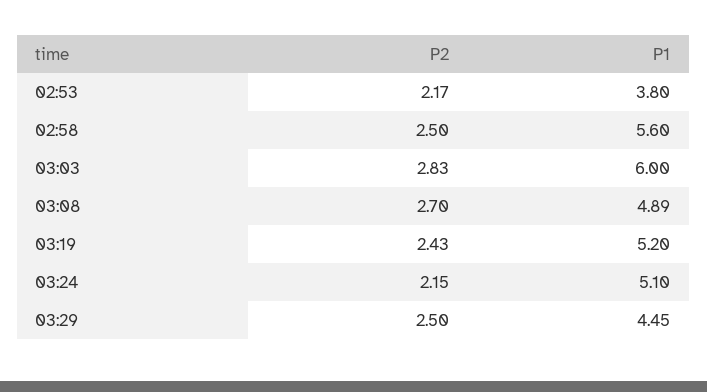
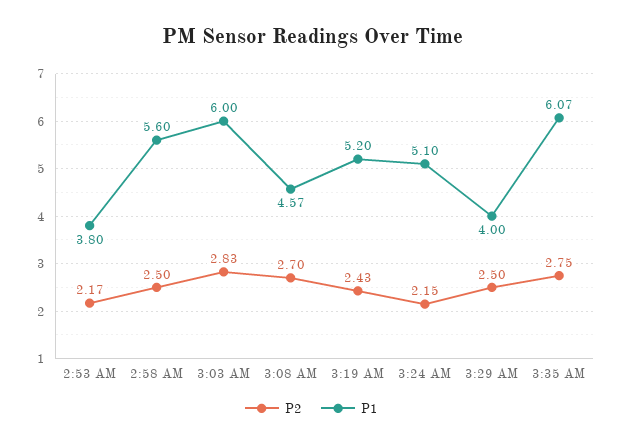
P1, 03:08: 4.89 -> 4.57
P1, 03:29: 4.45 -> 4
P2, 3:35 AM: none -> 2.75
P1, 3:35 AM: none -> 6.07

